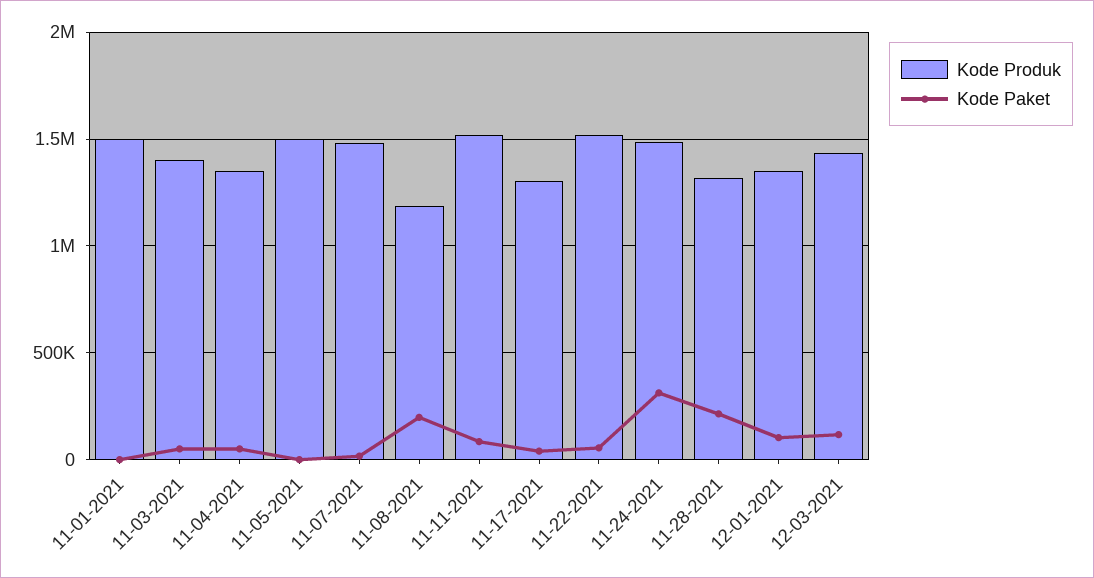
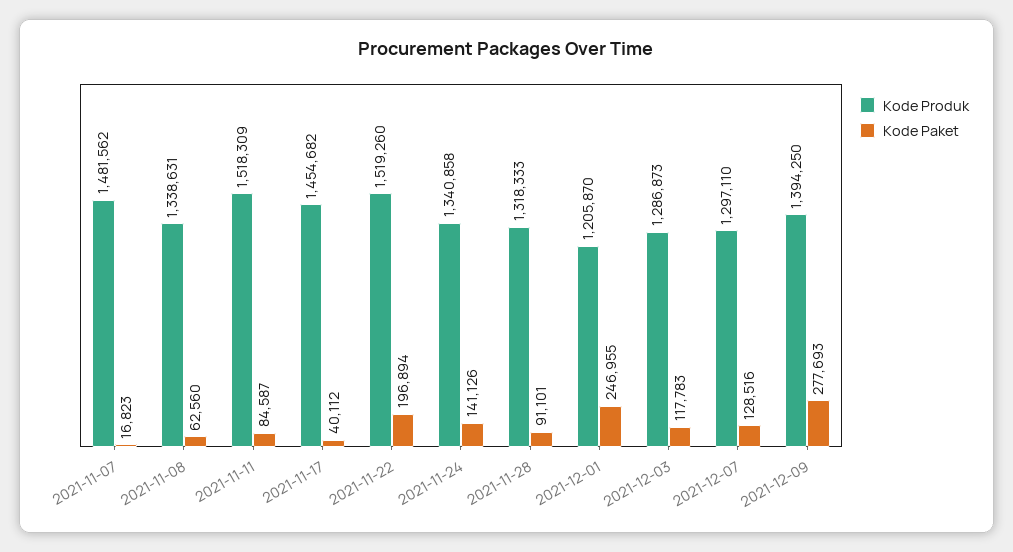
Kode Produk, 11-01-2021: 1500000 -> none
Kode Paket, 11-01-2021: 0 -> none
Kode Produk, 11-03-2021: 1400000 -> none
Kode Paket, 11-03-2021: 50000 -> none
Kode Produk, 11-04-2021: 1350000 -> none
Kode Paket, 11-04-2021: 50000 -> none
Kode Produk, 11-05-2021: 1500000 -> none
Kode Paket, 11-05-2021: 0 -> none
Kode Produk, 11-08-2021: 1200000 -> 1338631
Kode Paket, 11-08-2021: 200000 -> 62560
Kode Produk, 11-17-2021: 1300000 -> 1454682
Kode Paket, 11-22-2021: 50000 -> 196894
Kode Produk, 11-24-2021: 1500000 -> 1340858
Kode Paket, 11-24-2021: 300000 -> 141126
Kode Paket, 11-28-2021: 200000 -> 91101
Kode Produk, 12-01-2021: 1350000 -> 1205870
Kode Paket, 12-01-2021: 100000 -> 246955
Kode Produk, 12-03-2021: 1450000 -> 1286873
Kode Produk, 2021-12-07: none -> 1297110
Kode Paket, 2021-12-07: none -> 128516
Kode Produk, 2021-12-09: none -> 1394250
Kode Paket, 2021-12-09: none -> 277693

